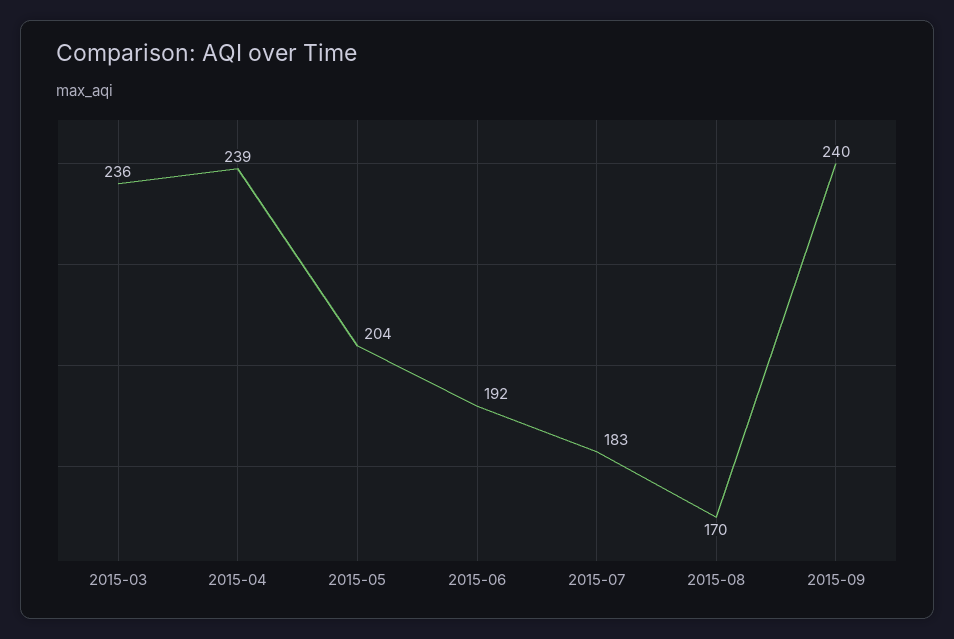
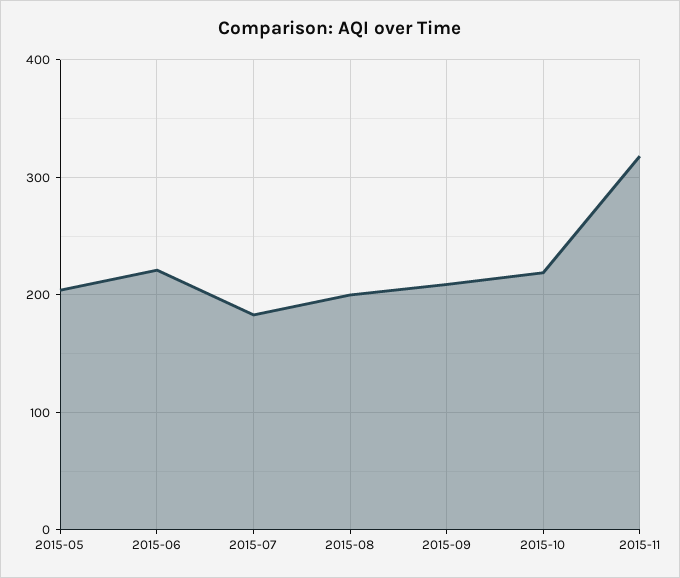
2015-03: 236 -> none
2015-04: 239 -> none
2015-06: 192 -> 220
2015-08: 170 -> 200
2015-09: 240 -> 210
2015-10: none -> 220
2015-11: none -> 320

